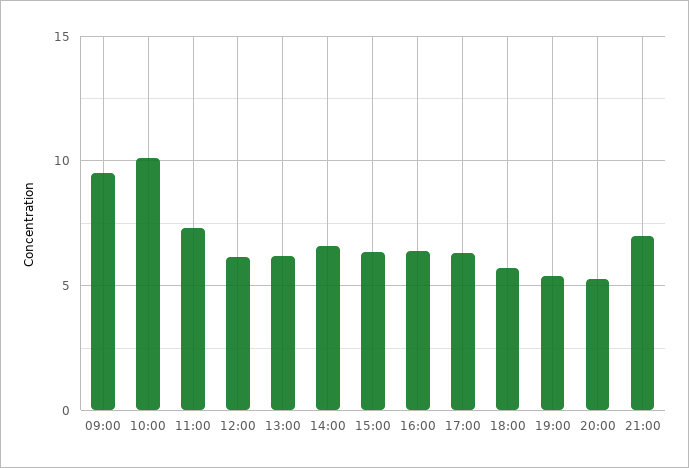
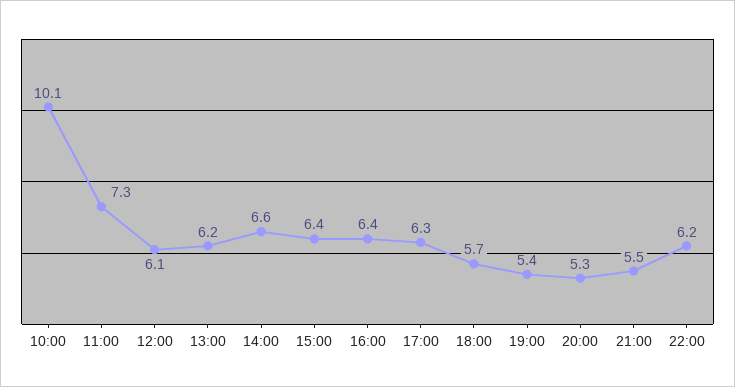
09:00: 9.5 -> none
21:00: 7 -> 5.5
22:00: none -> 6.2

